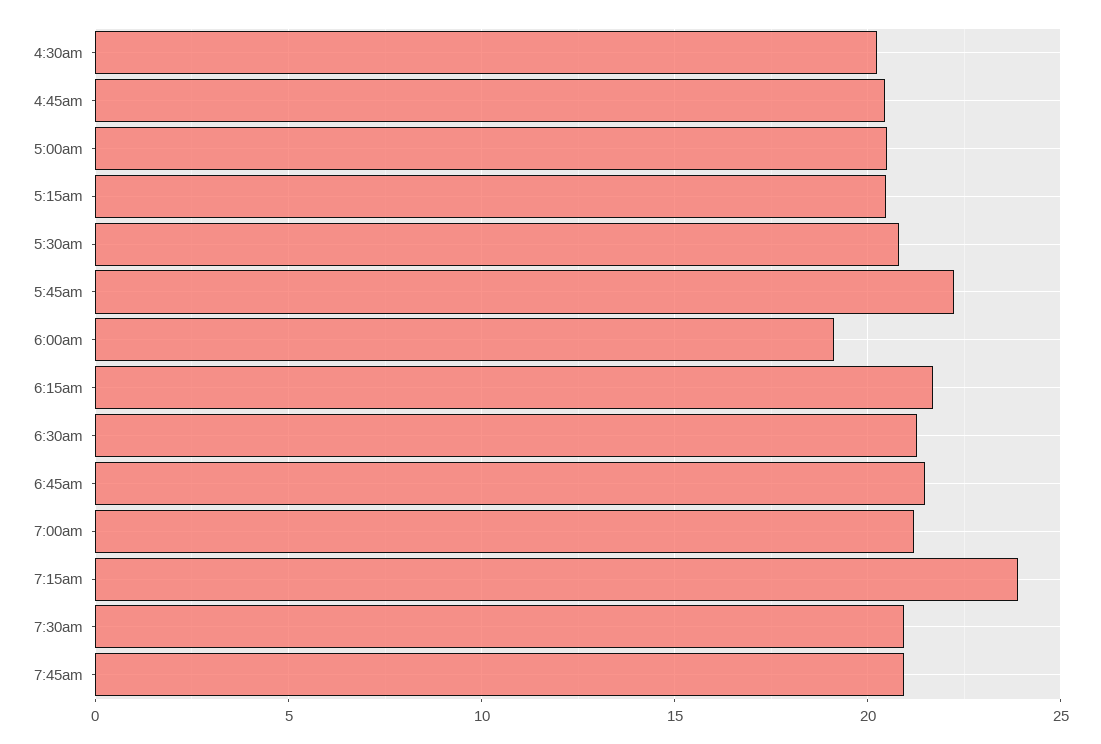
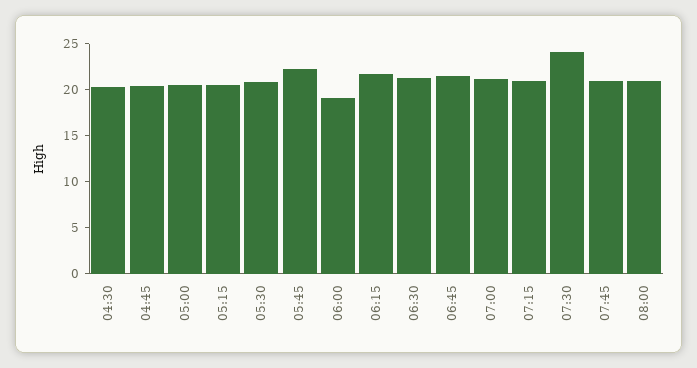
7:15am: 24 -> 21
7:30am: 21 -> 24
08:00: none -> 21

